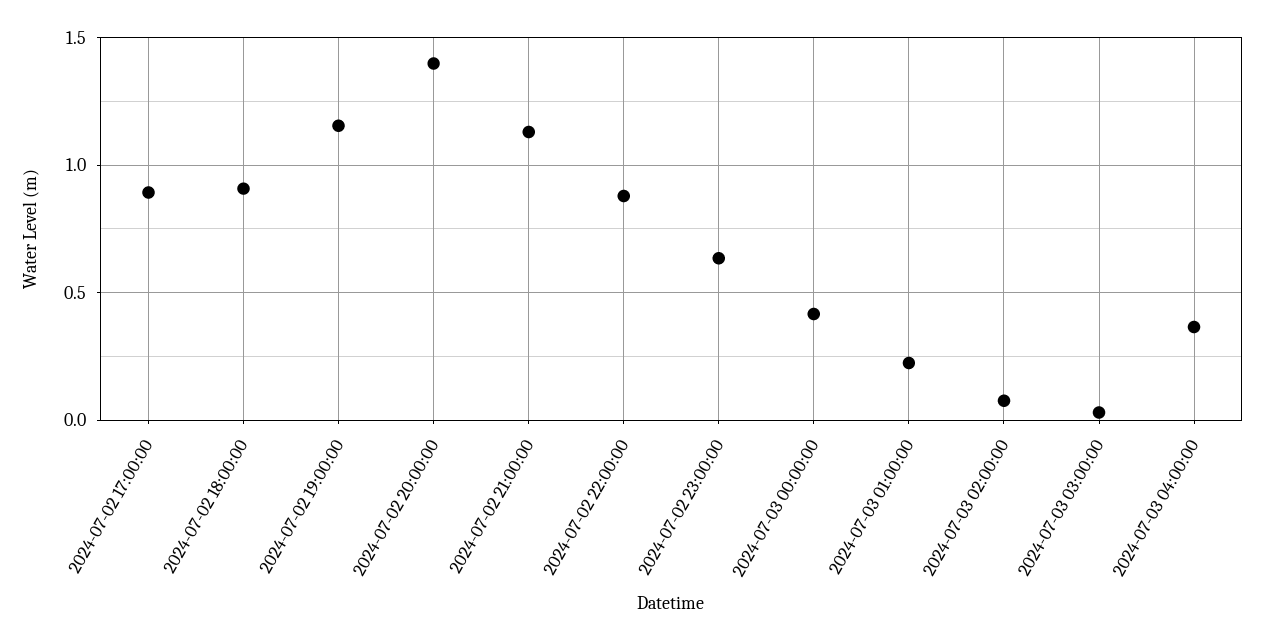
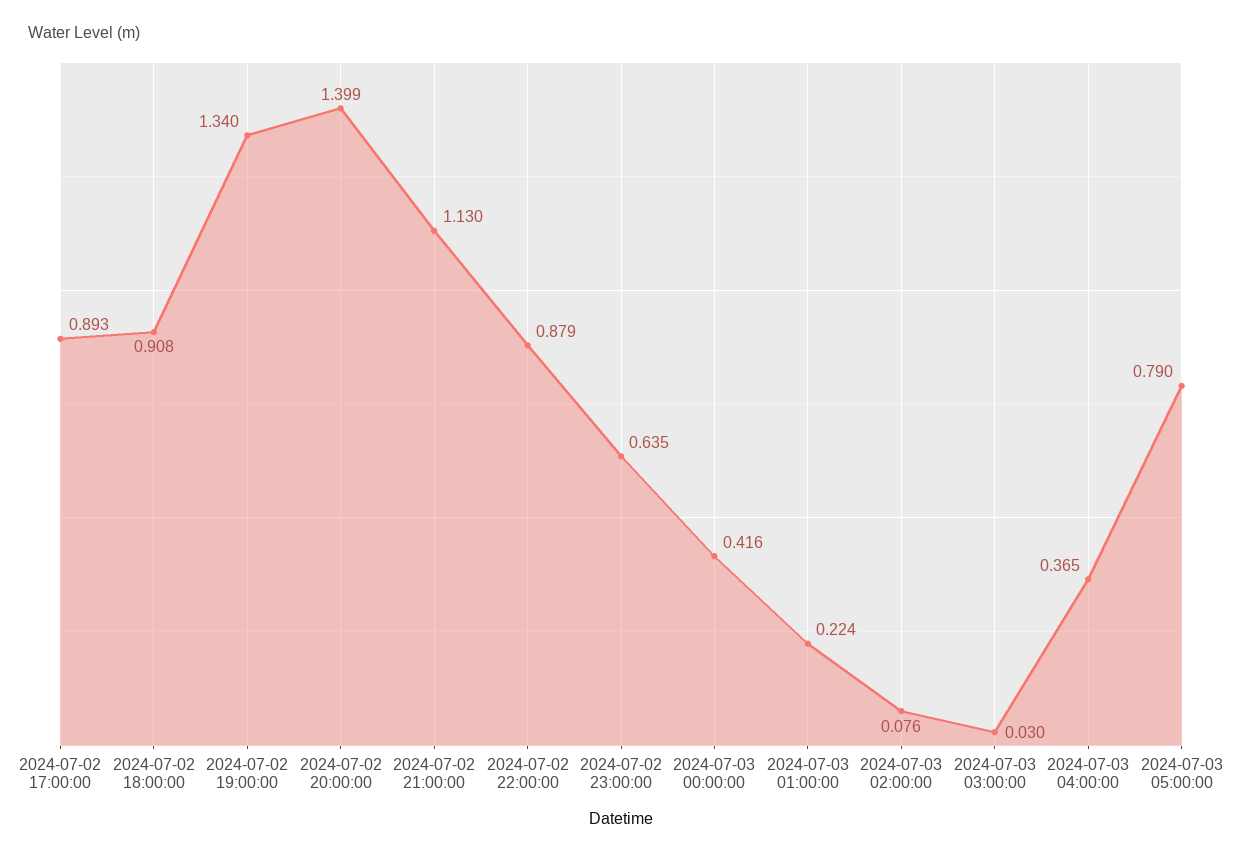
2024-07-02 19:00:00: 1.15 -> 1.34
2024-07-03 05:00:00: none -> 0.79

